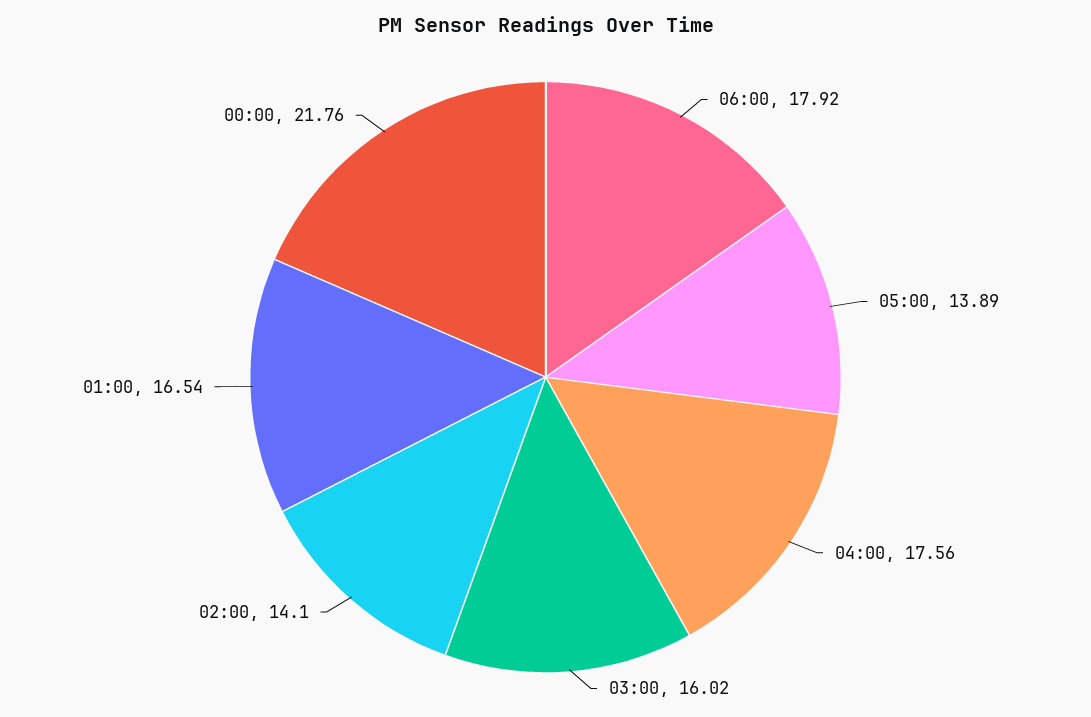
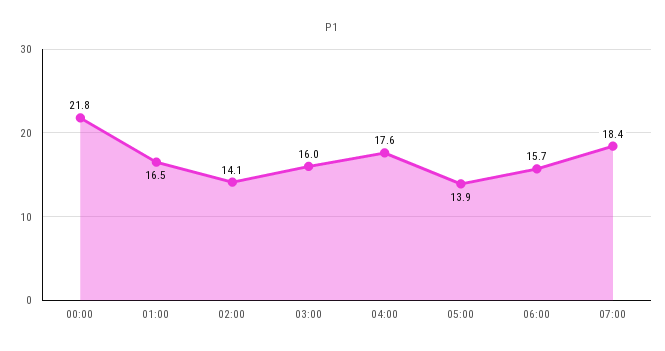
06:00: 17.92 -> 15.7
07:00: none -> 18.4

